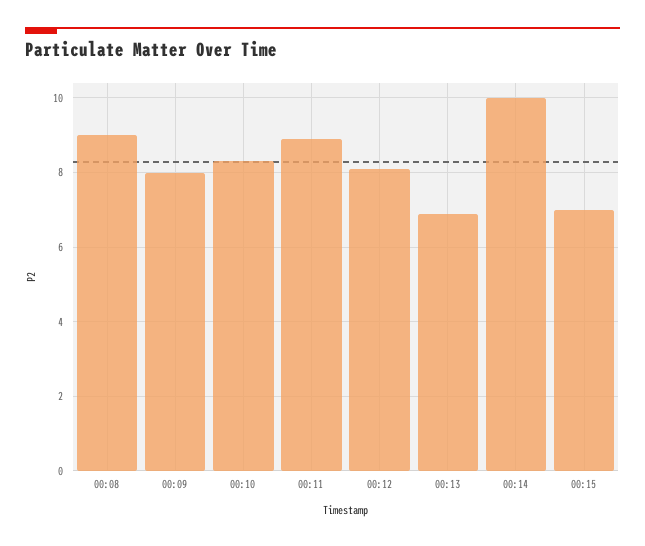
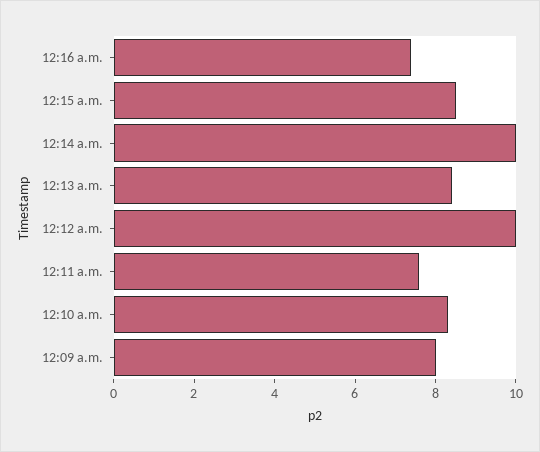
00:08: 9 -> none
00:11: 9 -> 7.5
00:12: 8 -> 10
00:13: 7 -> 8.5
00:15: 7 -> 8.5
12:16 a.m.: none -> 7.5

